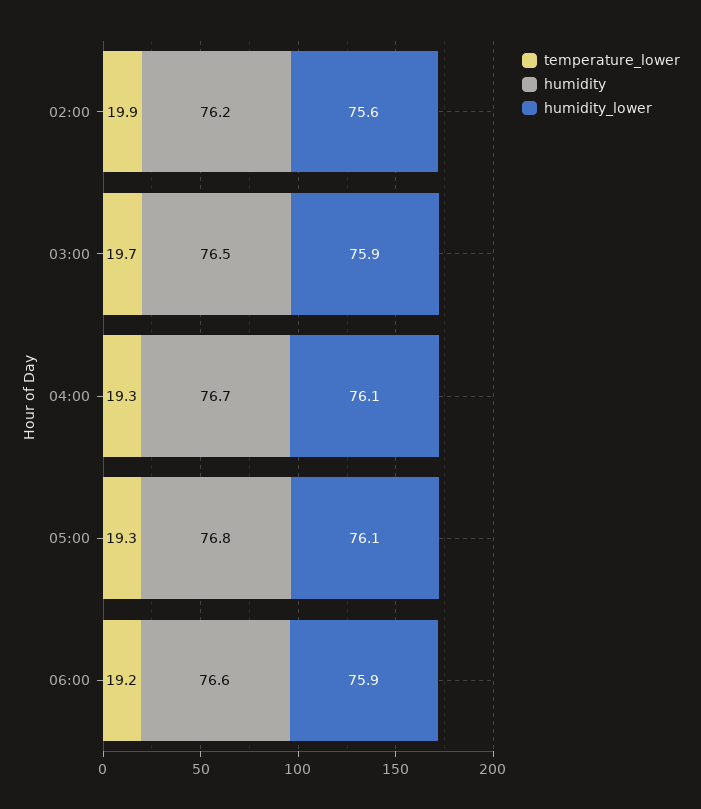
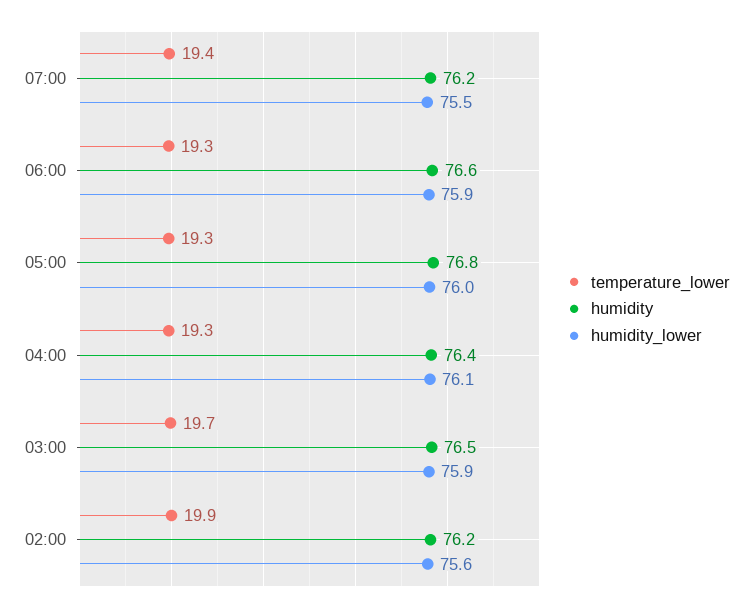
humidity, 04:00: 76.7 -> 76.4
humidity_lower, 05:00: 76.1 -> 76
temperature_lower, 06:00: 19.2 -> 19.3
temperature_lower, 07:00: none -> 19.4
humidity, 07:00: none -> 76.2
humidity_lower, 07:00: none -> 75.5

